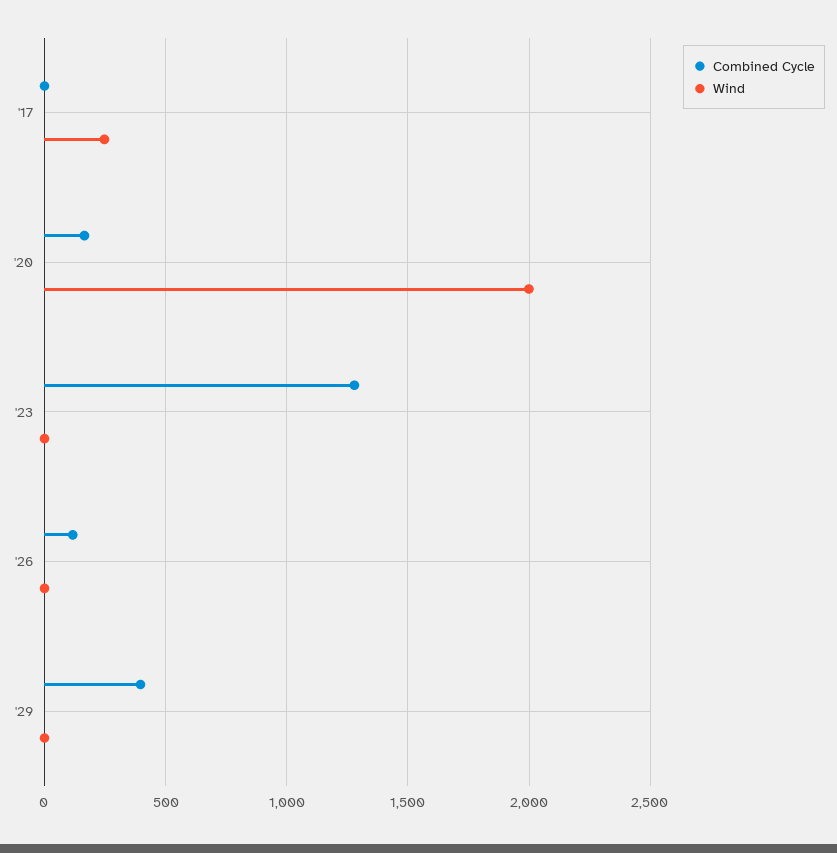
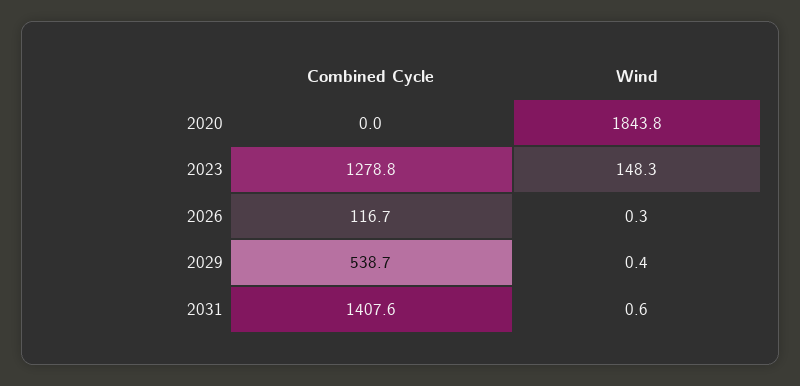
Combined Cycle, '17: 0 -> none
Wind, '17: 250 -> none
Combined Cycle, '20: 150 -> 0
Wind, '20: 2000 -> 1843.8
Wind, '23: 0 -> 148.3
Combined Cycle, '29: 400 -> 538.7
Combined Cycle, 2031: none -> 1407.6
Wind, 2031: none -> 0.6

